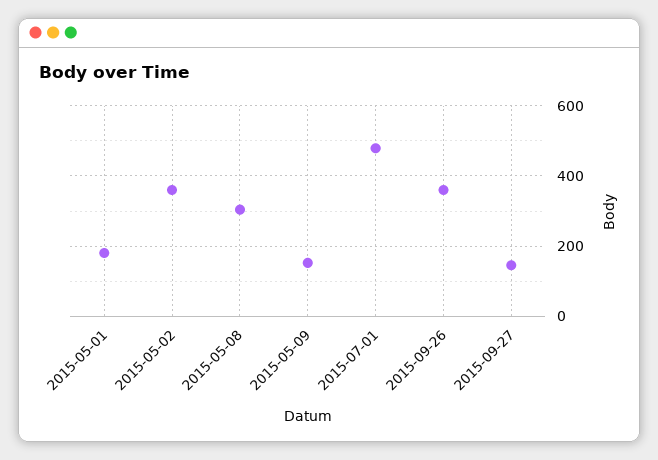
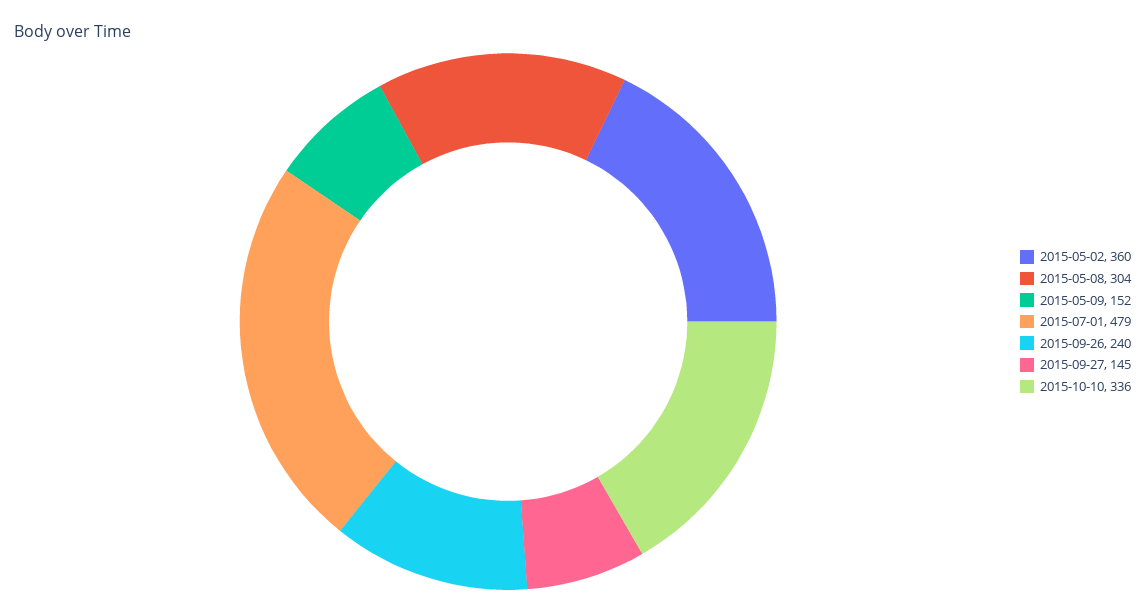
2015-05-01: 180 -> none
2015-09-26: 360 -> 240
2015-10-10: none -> 336

